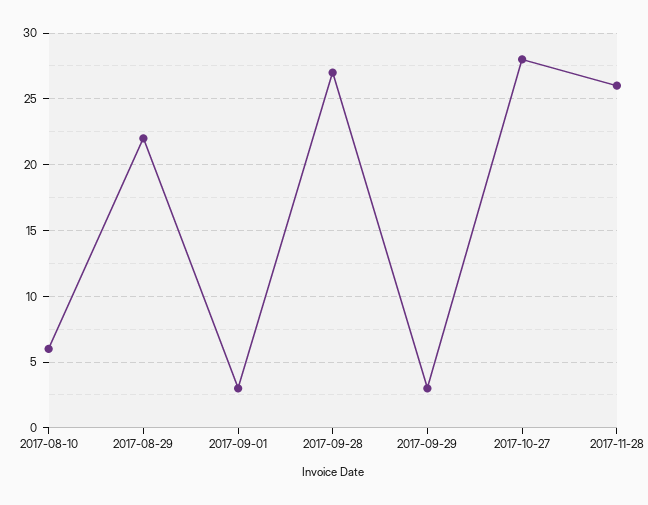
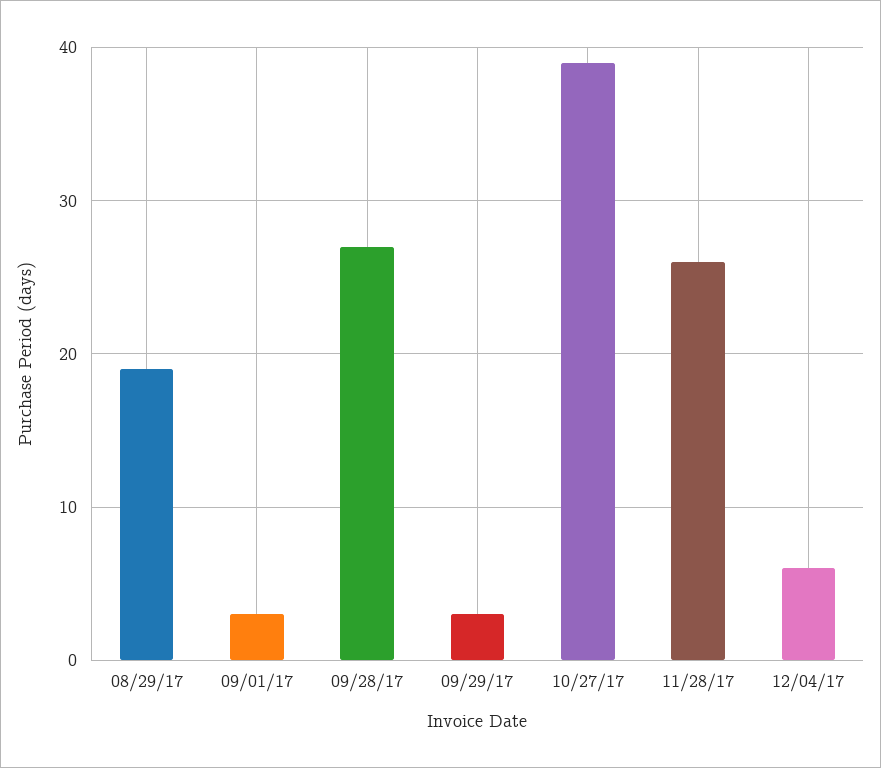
2017-08-10: 6 -> none
2017-08-29: 22 -> 19
2017-10-27: 28 -> 39
12/04/17: none -> 6

